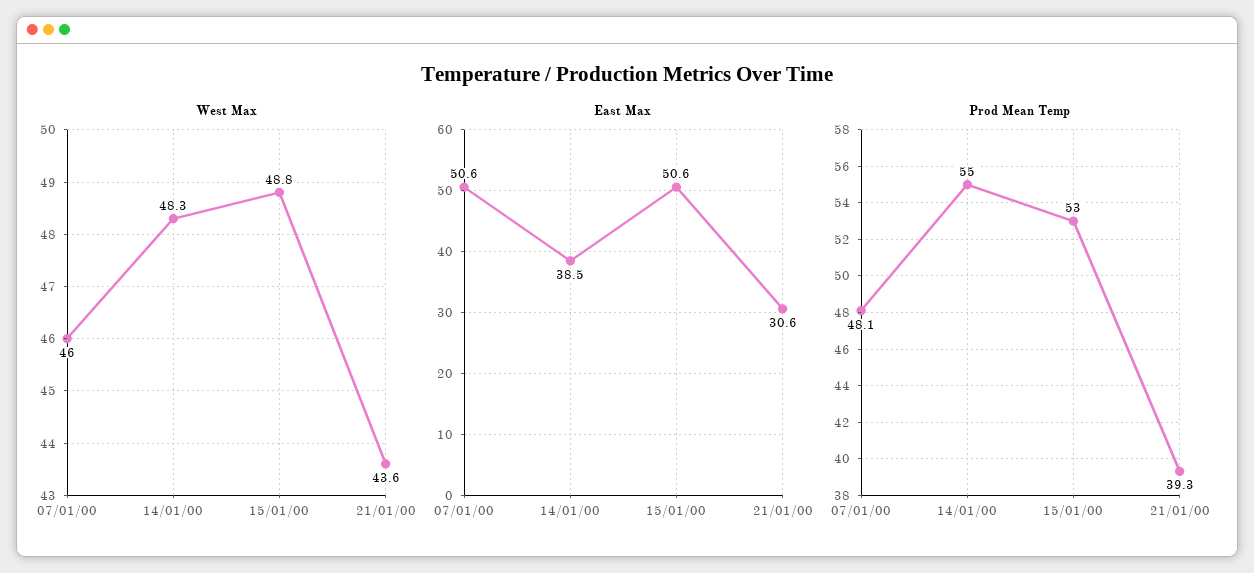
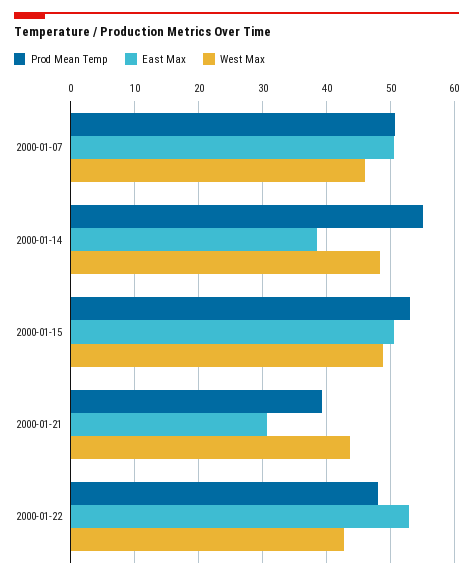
Prod Mean Temp, 07/01/00: 48.1 -> 51
Prod Mean Temp, 2000-01-22: none -> 48
East Max, 2000-01-22: none -> 53
West Max, 2000-01-22: none -> 43

